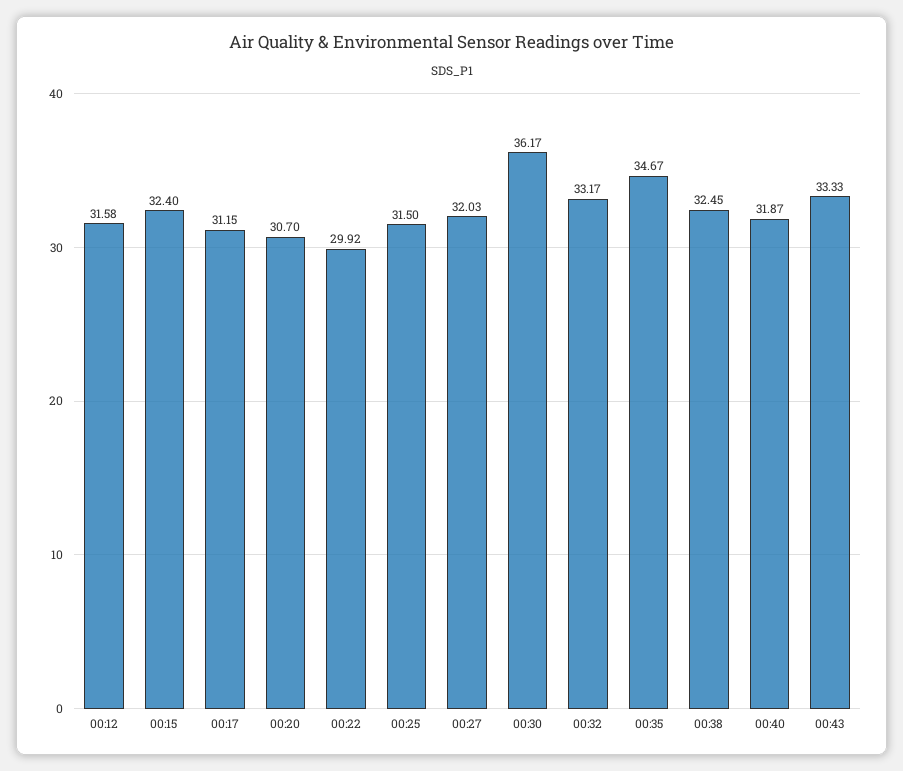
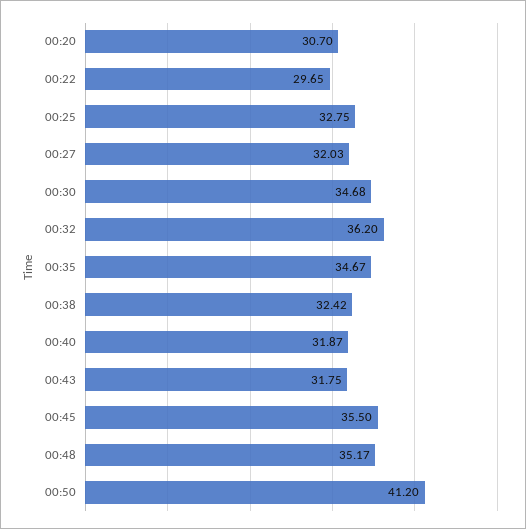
00:12: 31.58 -> none
00:15: 32.4 -> none
00:17: 31.15 -> none
00:22: 29.92 -> 29.65
00:25: 31.5 -> 32.75
00:30: 36.17 -> 34.68
00:32: 33.17 -> 36.2
00:38: 32.45 -> 32.42
00:43: 33.33 -> 31.75
00:45: none -> 35.5
00:48: none -> 35.17
00:50: none -> 41.2

